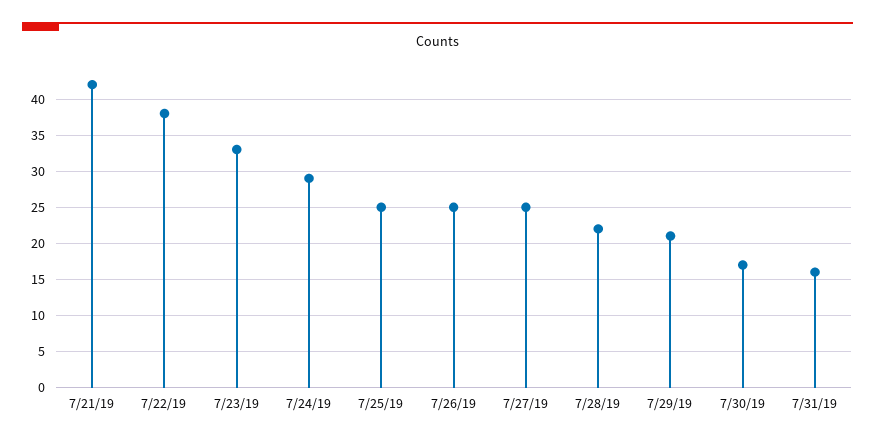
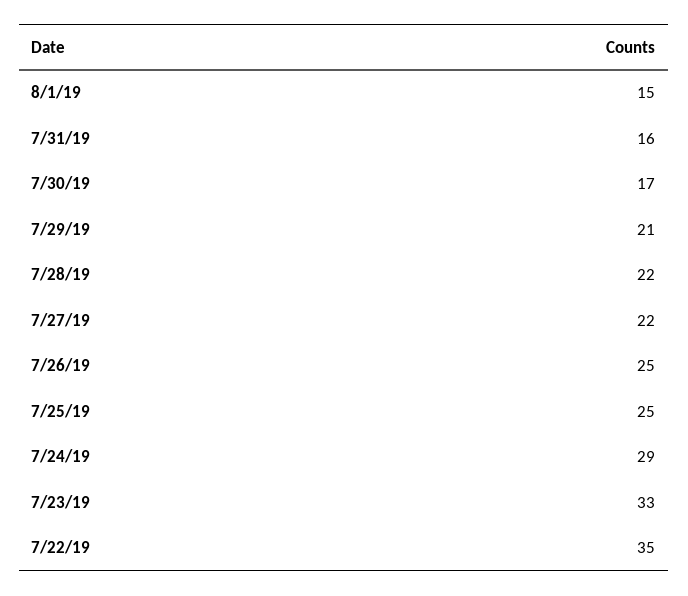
7/21/19: 42 -> none
7/22/19: 38 -> 35
7/27/19: 25 -> 22
8/1/19: none -> 15

